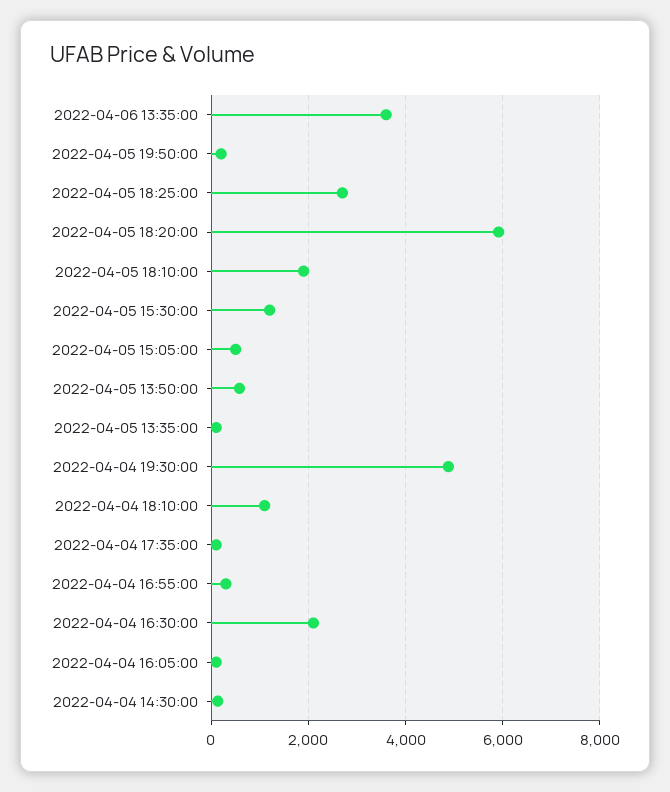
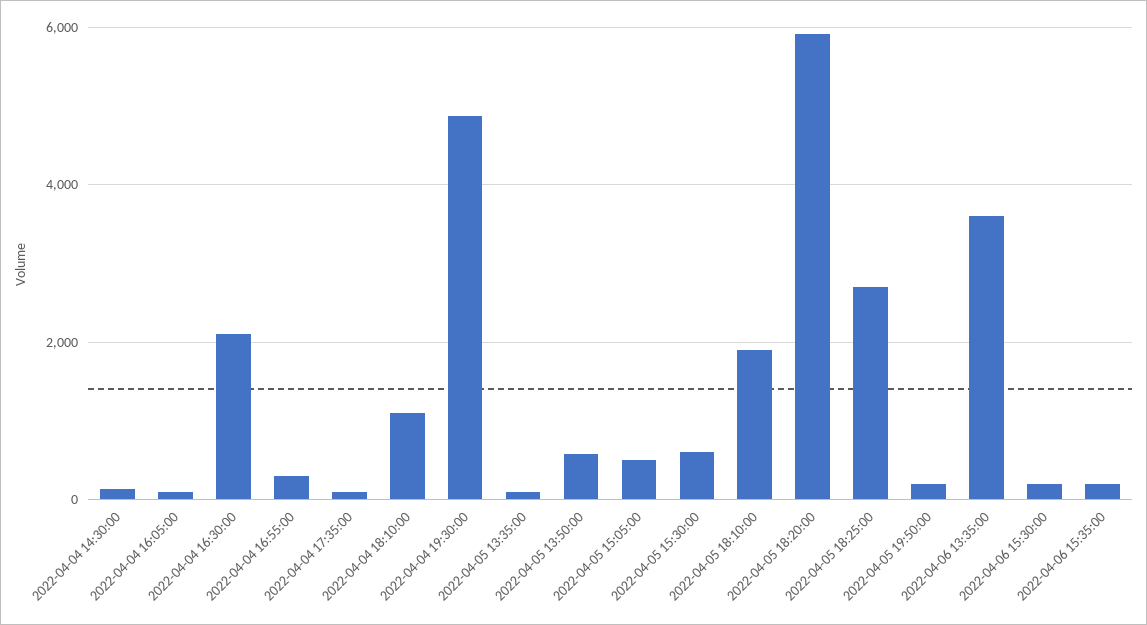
2022-04-05 15:30:00: 1200 -> 600
2022-04-06 15:30:00: none -> 200
2022-04-06 15:35:00: none -> 200

